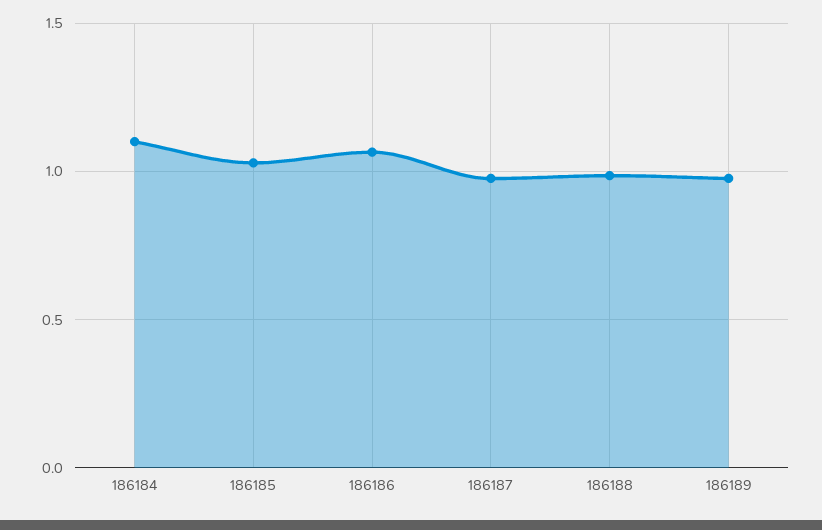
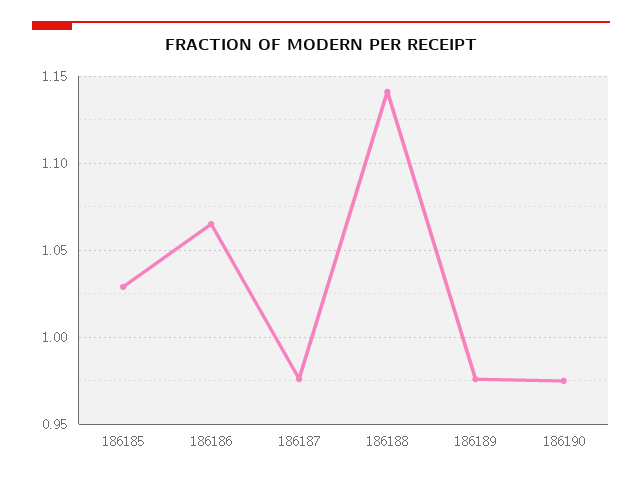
186184: 1.1 -> none
186188: 1 -> 1.14
186190: none -> 0.975

